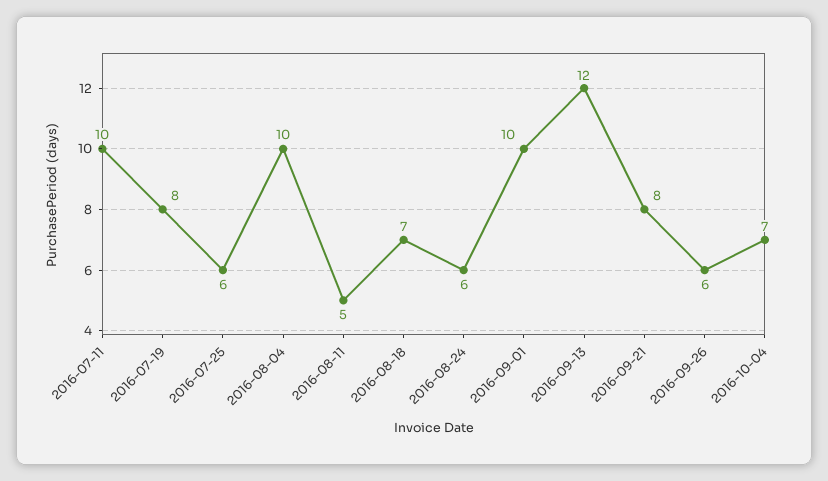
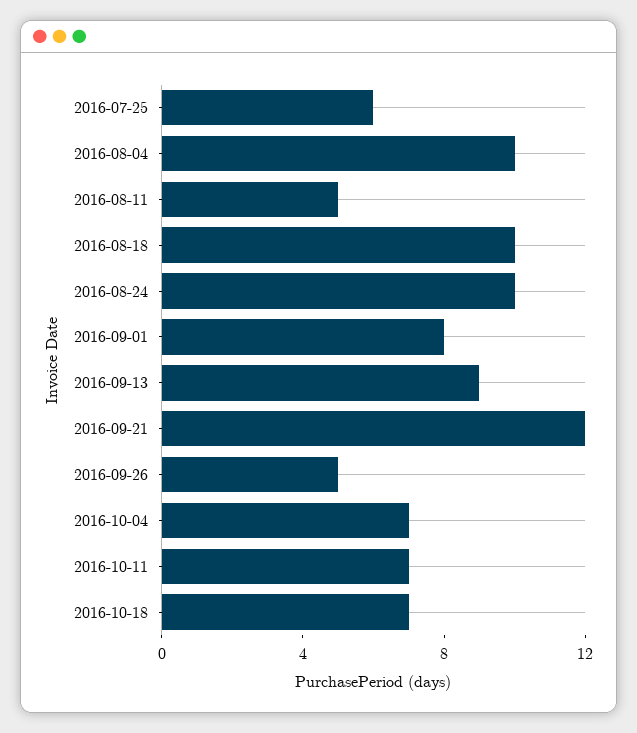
2016-07-11: 10 -> none
2016-07-19: 8 -> none
2016-08-18: 7 -> 10
2016-08-24: 6 -> 10
2016-09-01: 10 -> 8
2016-09-13: 12 -> 9
2016-09-21: 8 -> 12
2016-09-26: 6 -> 5
2016-10-11: none -> 7
2016-10-18: none -> 7

